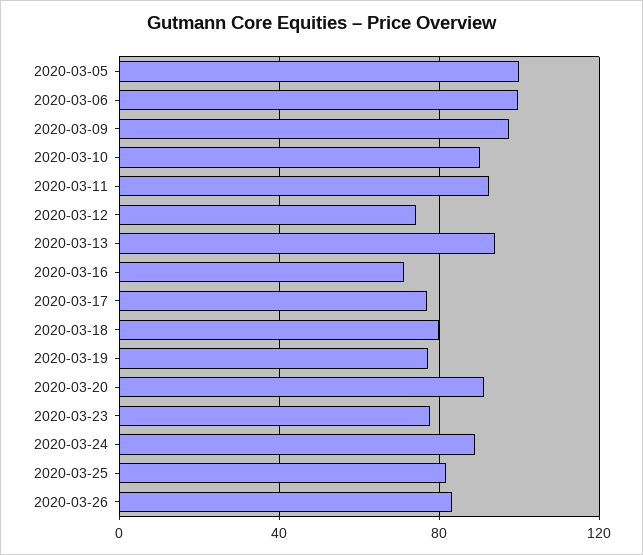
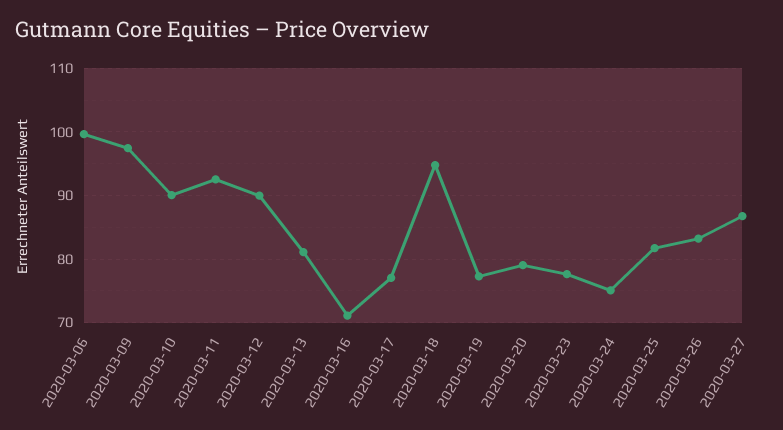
2020-03-05: 100 -> none
2020-03-12: 75 -> 90
2020-03-13: 95 -> 81
2020-03-18: 80 -> 95
2020-03-20: 90 -> 79
2020-03-24: 90 -> 75
2020-03-27: none -> 87

